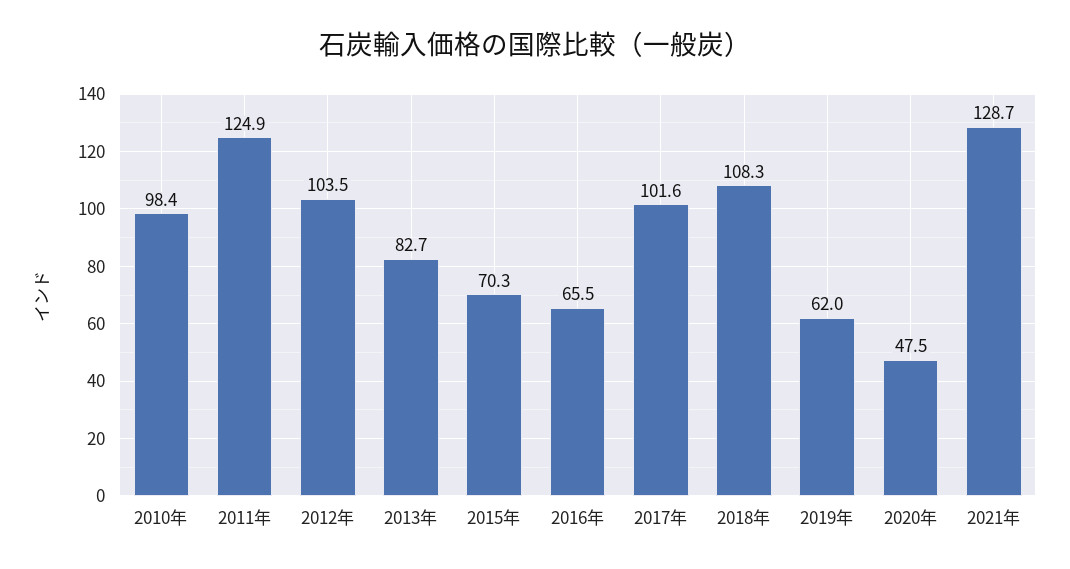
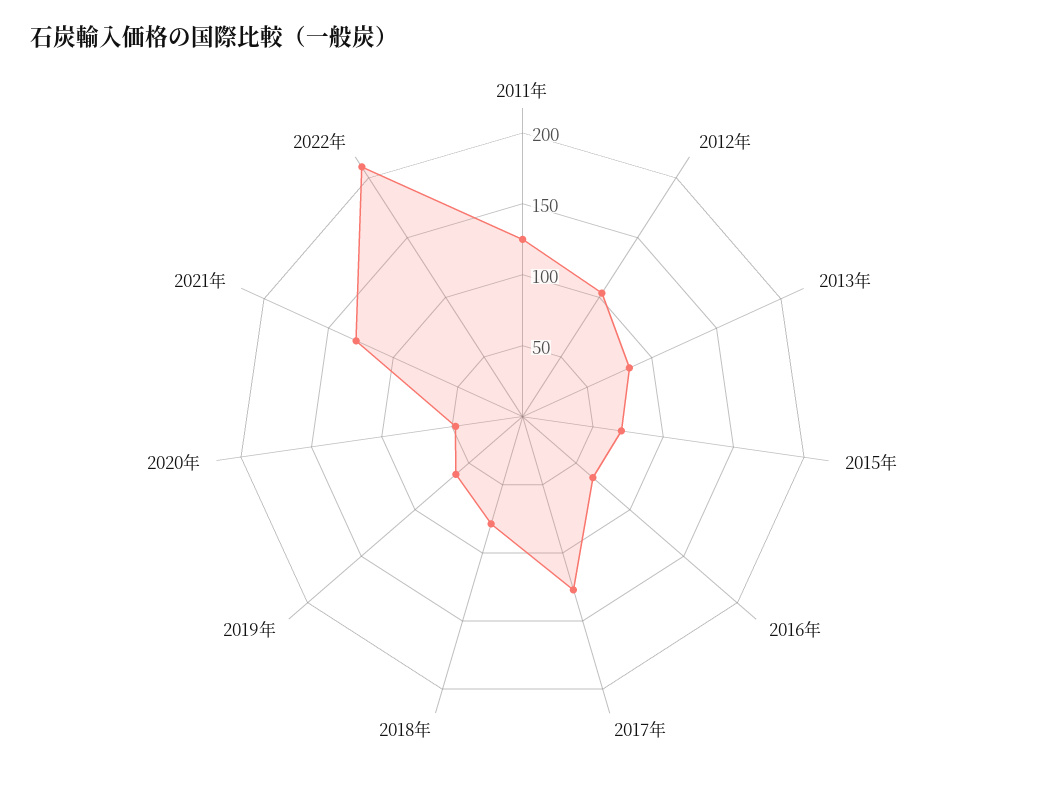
2010年: 98.4 -> none
2017年: 101.6 -> 130
2018年: 108.3 -> 80
2022年: none -> 210

